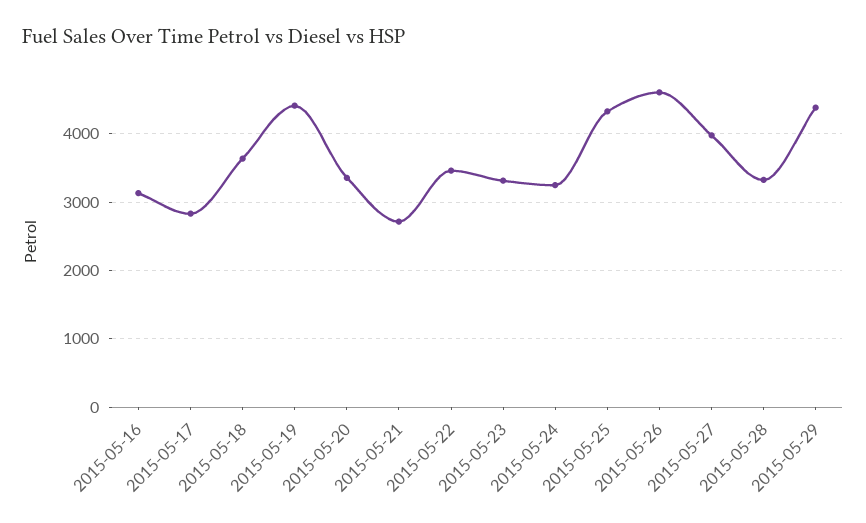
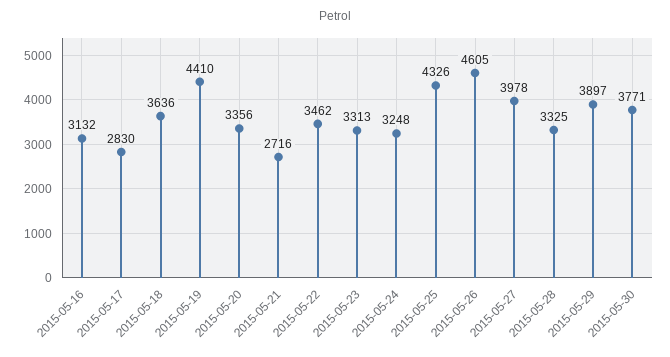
2015-05-29: 4400 -> 3897
2015-05-30: none -> 3771

